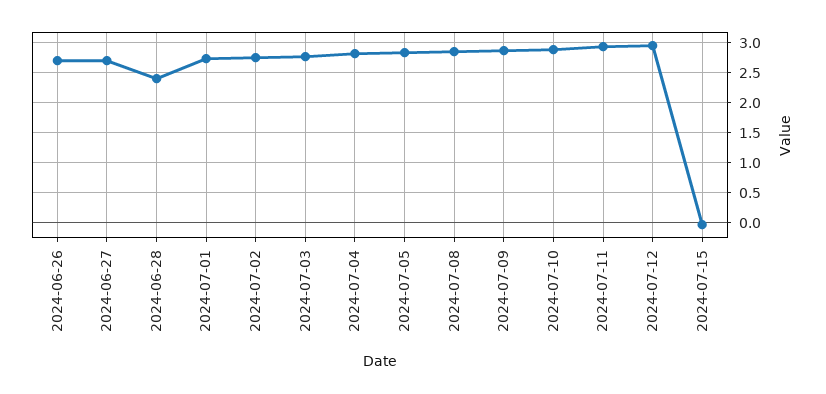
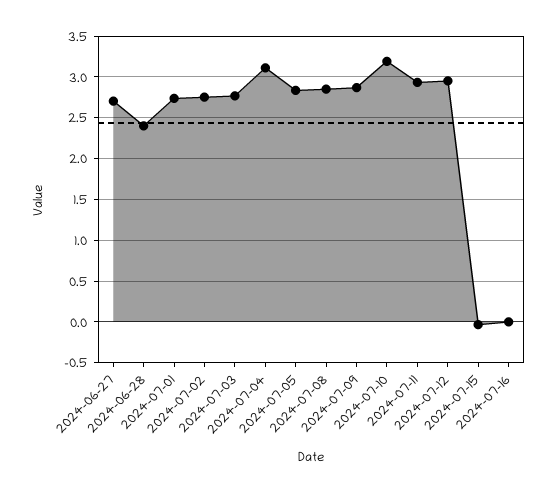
2024-06-26: 2.7 -> none
2024-07-04: 2.8 -> 3.1
2024-07-10: 2.9 -> 3.2
2024-07-16: none -> 0

